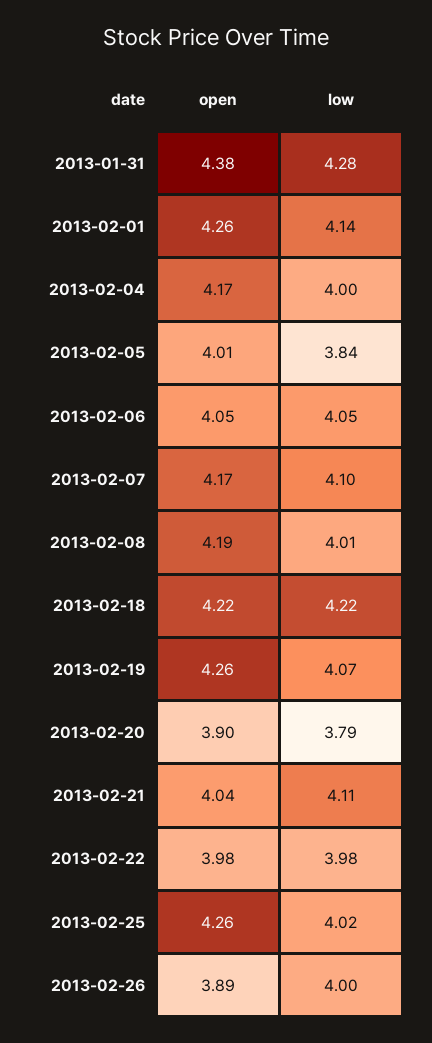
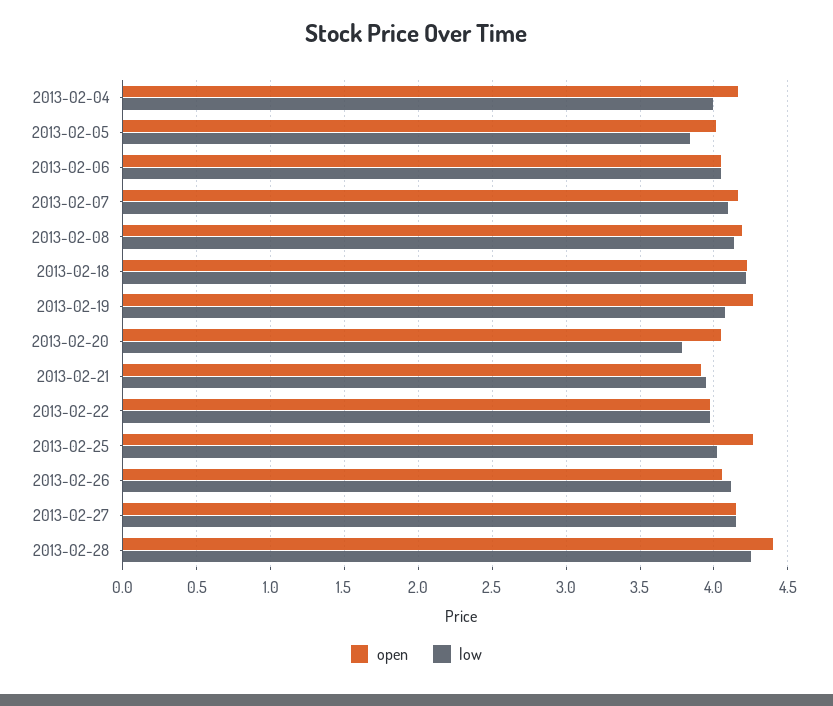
open, 2013-01-31: 4.38 -> none
low, 2013-01-31: 4.28 -> none
open, 2013-02-01: 4.26 -> none
low, 2013-02-01: 4.14 -> none
low, 2013-02-08: 4.01 -> 4.15
open, 2013-02-20: 3.9 -> 4.05
open, 2013-02-21: 4.04 -> 3.9
low, 2013-02-21: 4.11 -> 3.95
open, 2013-02-26: 3.89 -> 4.05
low, 2013-02-26: 4 -> 4.1
open, 2013-02-27: none -> 4.15
low, 2013-02-27: none -> 4.15
open, 2013-02-28: none -> 4.4
low, 2013-02-28: none -> 4.25

